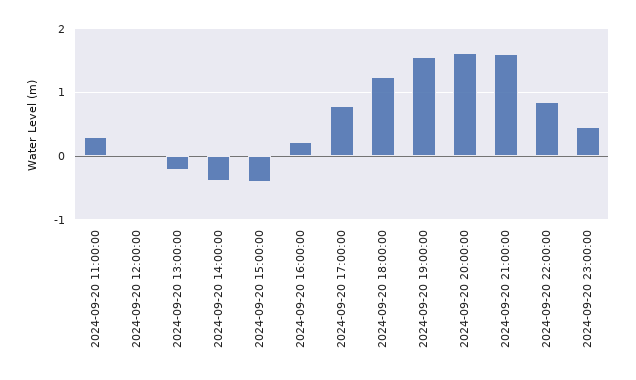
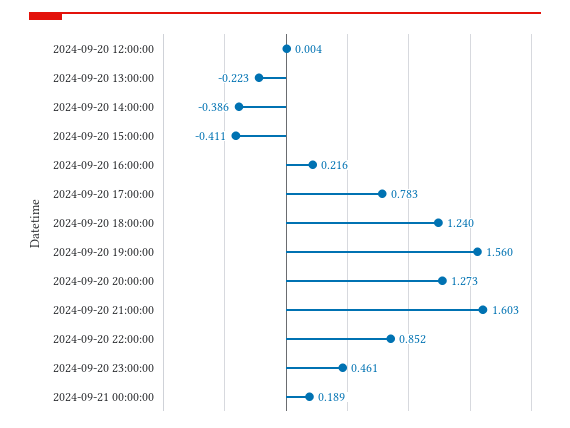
2024-09-20 11:00:00: 0.3 -> none
2024-09-20 20:00:00: 1.6 -> 1.273
2024-09-21 00:00:00: none -> 0.189

